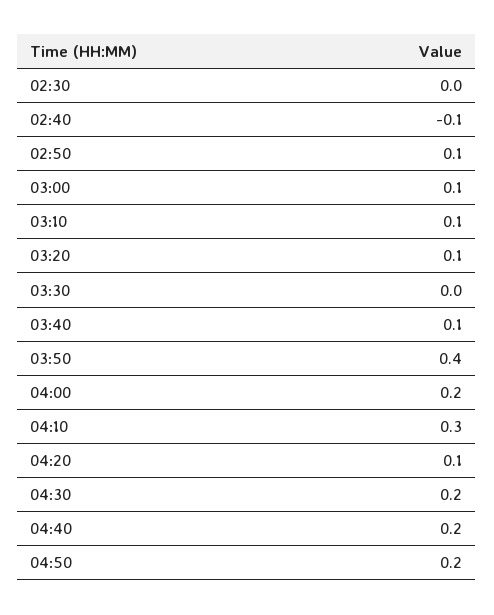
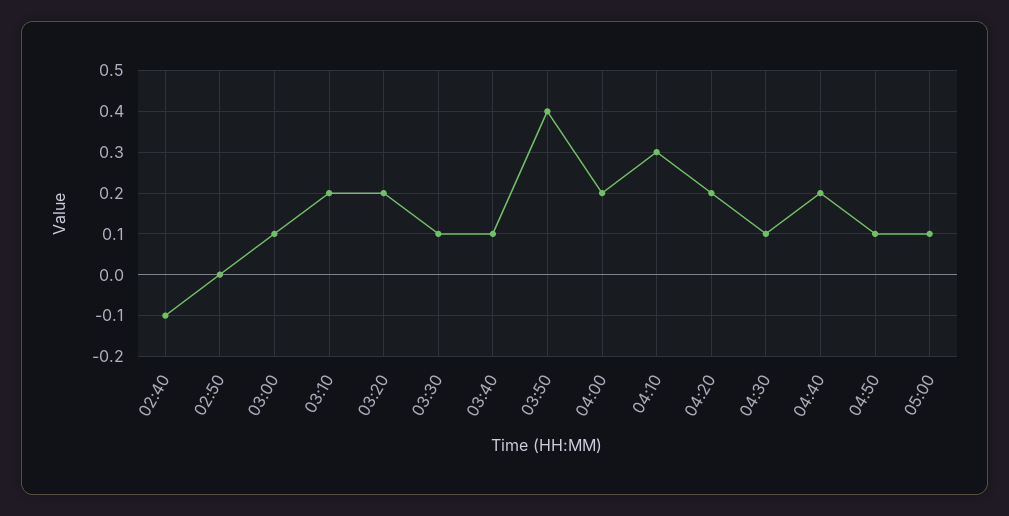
02:30: 0 -> none
02:50: 0.1 -> 0
03:10: 0.1 -> 0.2
03:20: 0.1 -> 0.2
03:30: 0 -> 0.1
04:20: 0.1 -> 0.2
04:30: 0.2 -> 0.1
04:50: 0.2 -> 0.1
05:00: none -> 0.1

